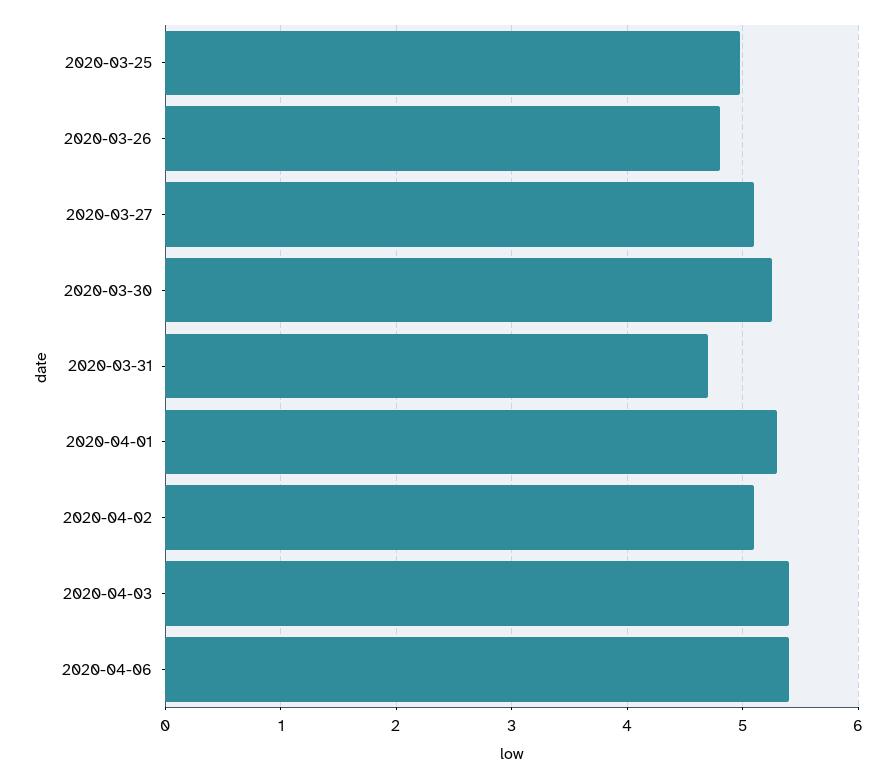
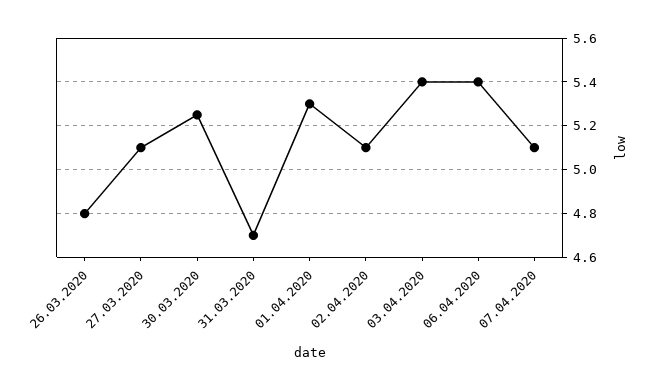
2020-03-25: 5 -> none
07.04.2020: none -> 5.1

